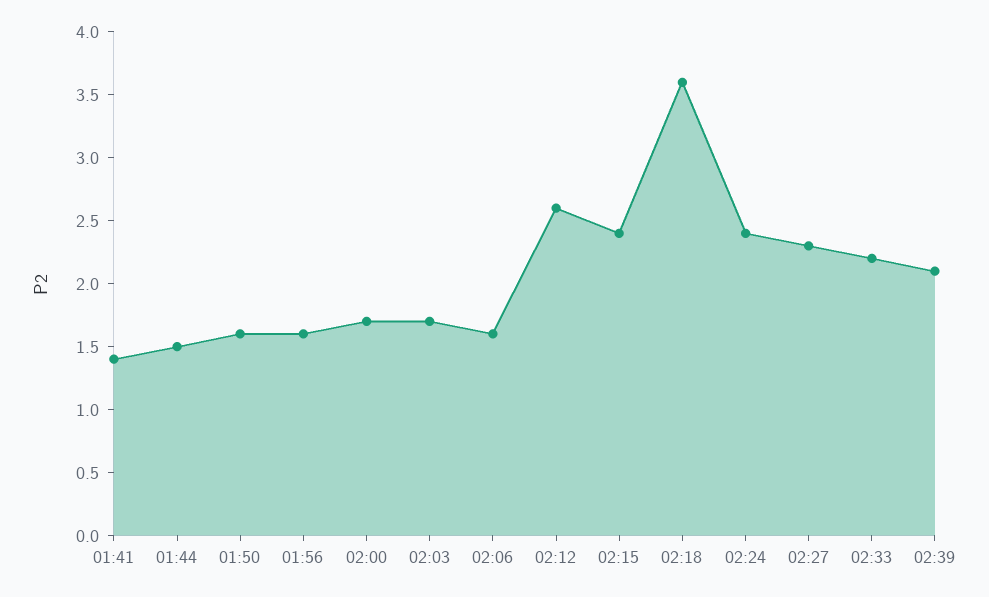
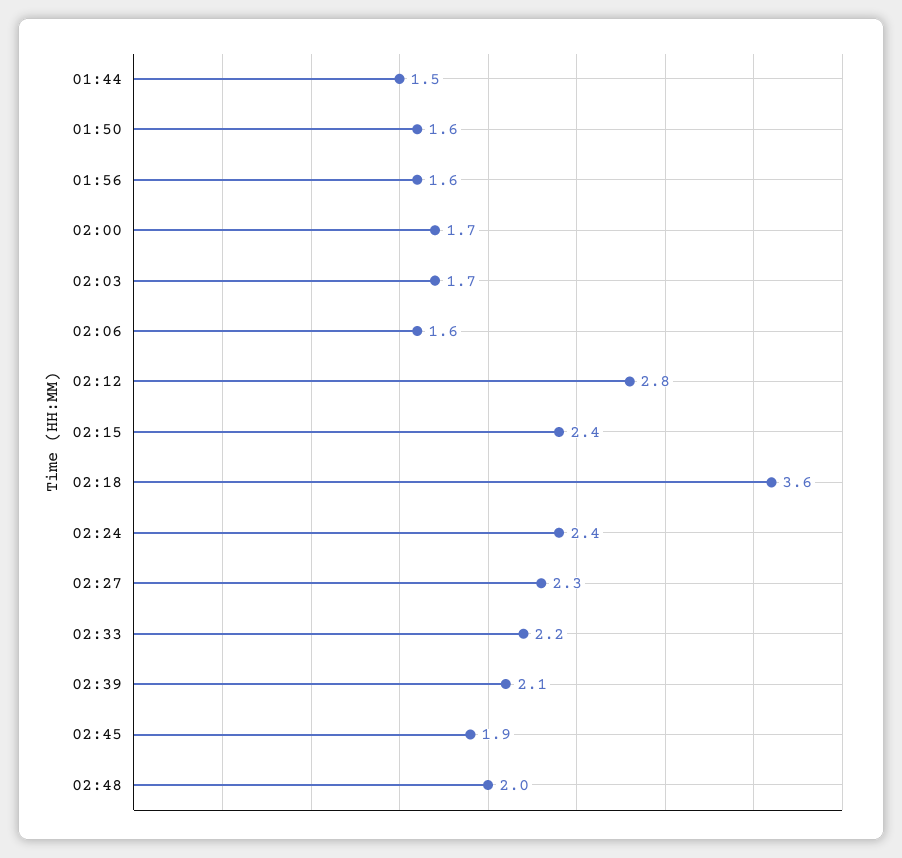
01:41: 1.4 -> none
02:12: 2.6 -> 2.8
02:45: none -> 1.9
02:48: none -> 2

